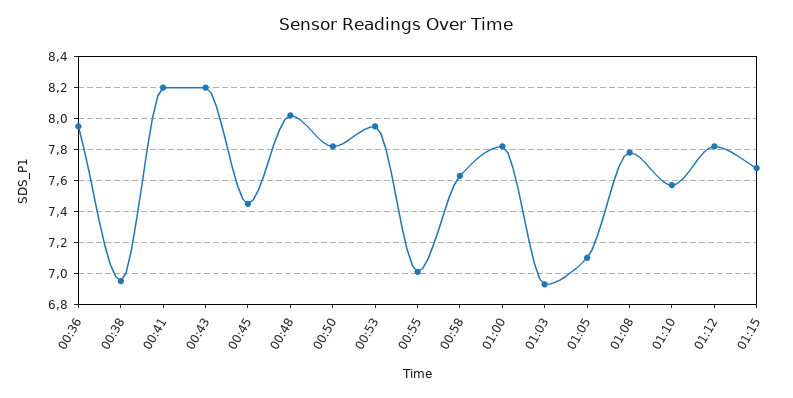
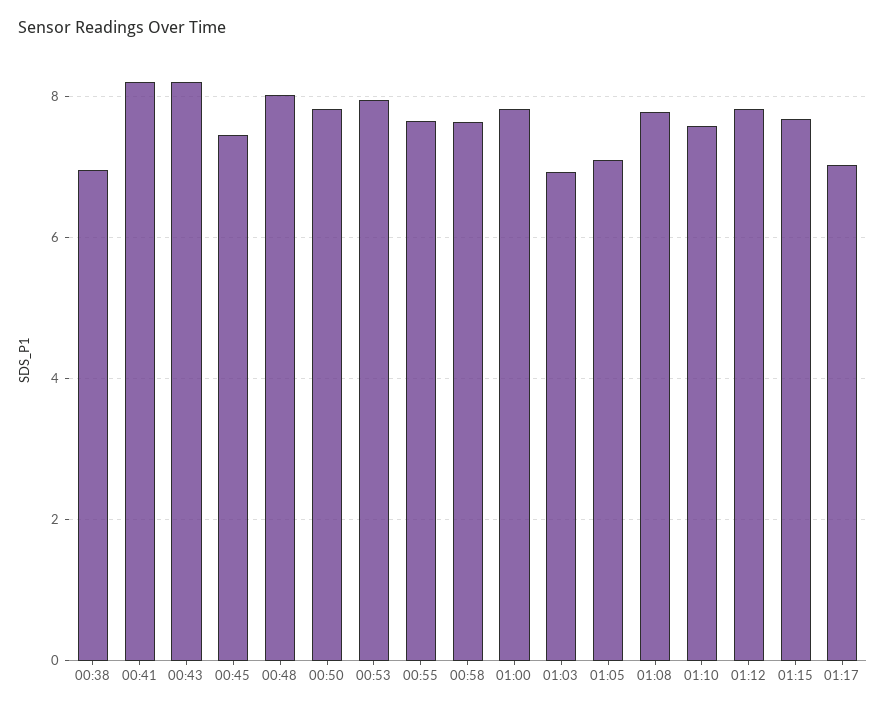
00:36: 7.95 -> none
00:55: 7 -> 7.6
01:17: none -> 7

